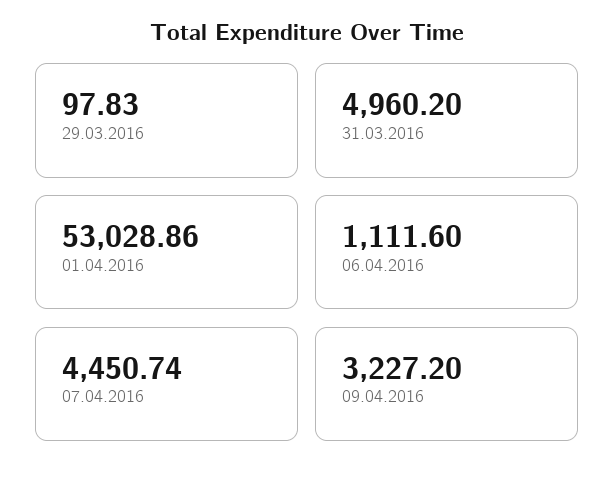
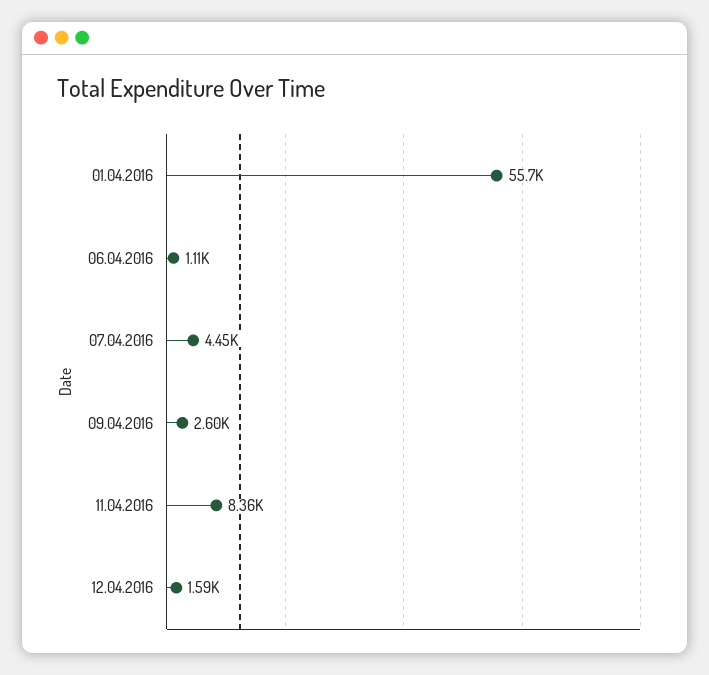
29.03.2016: 97.83 -> none
31.03.2016: 4960.2 -> none
01.04.2016: 53028.86 -> 55700
09.04.2016: 3227.2 -> 2600
11.04.2016: none -> 8360
12.04.2016: none -> 1590

